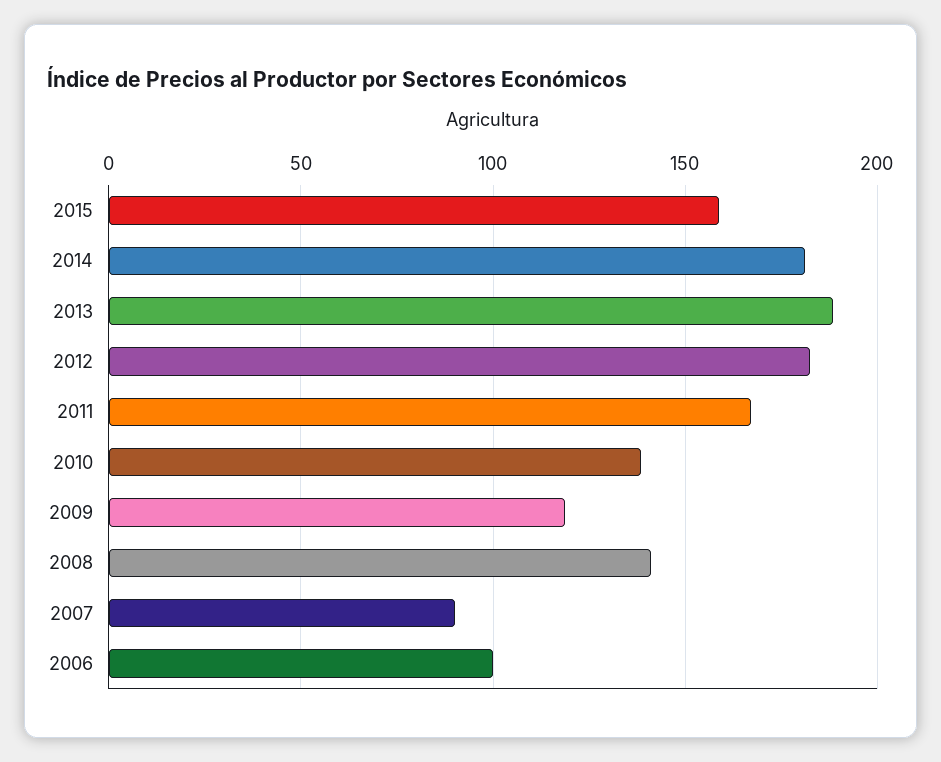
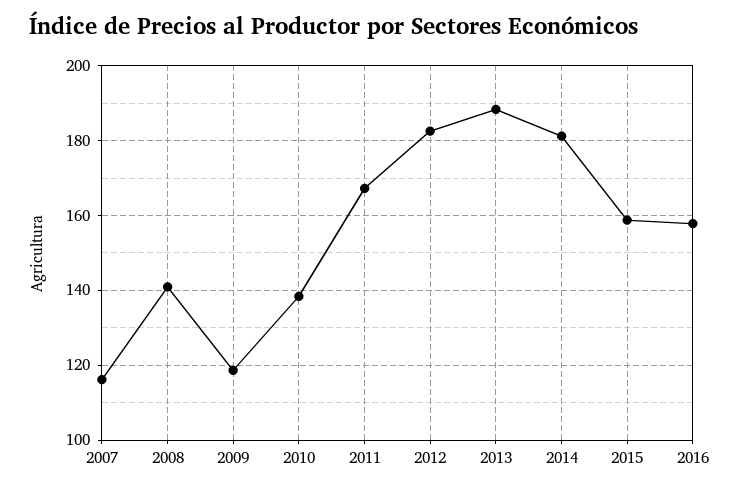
2007: 90 -> 116
2006: 100 -> none
2016: none -> 158

